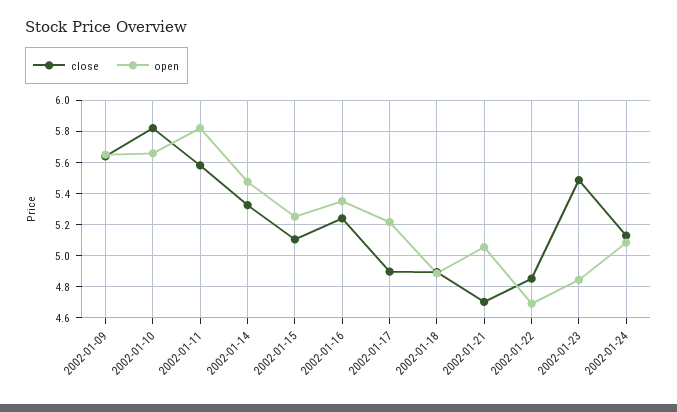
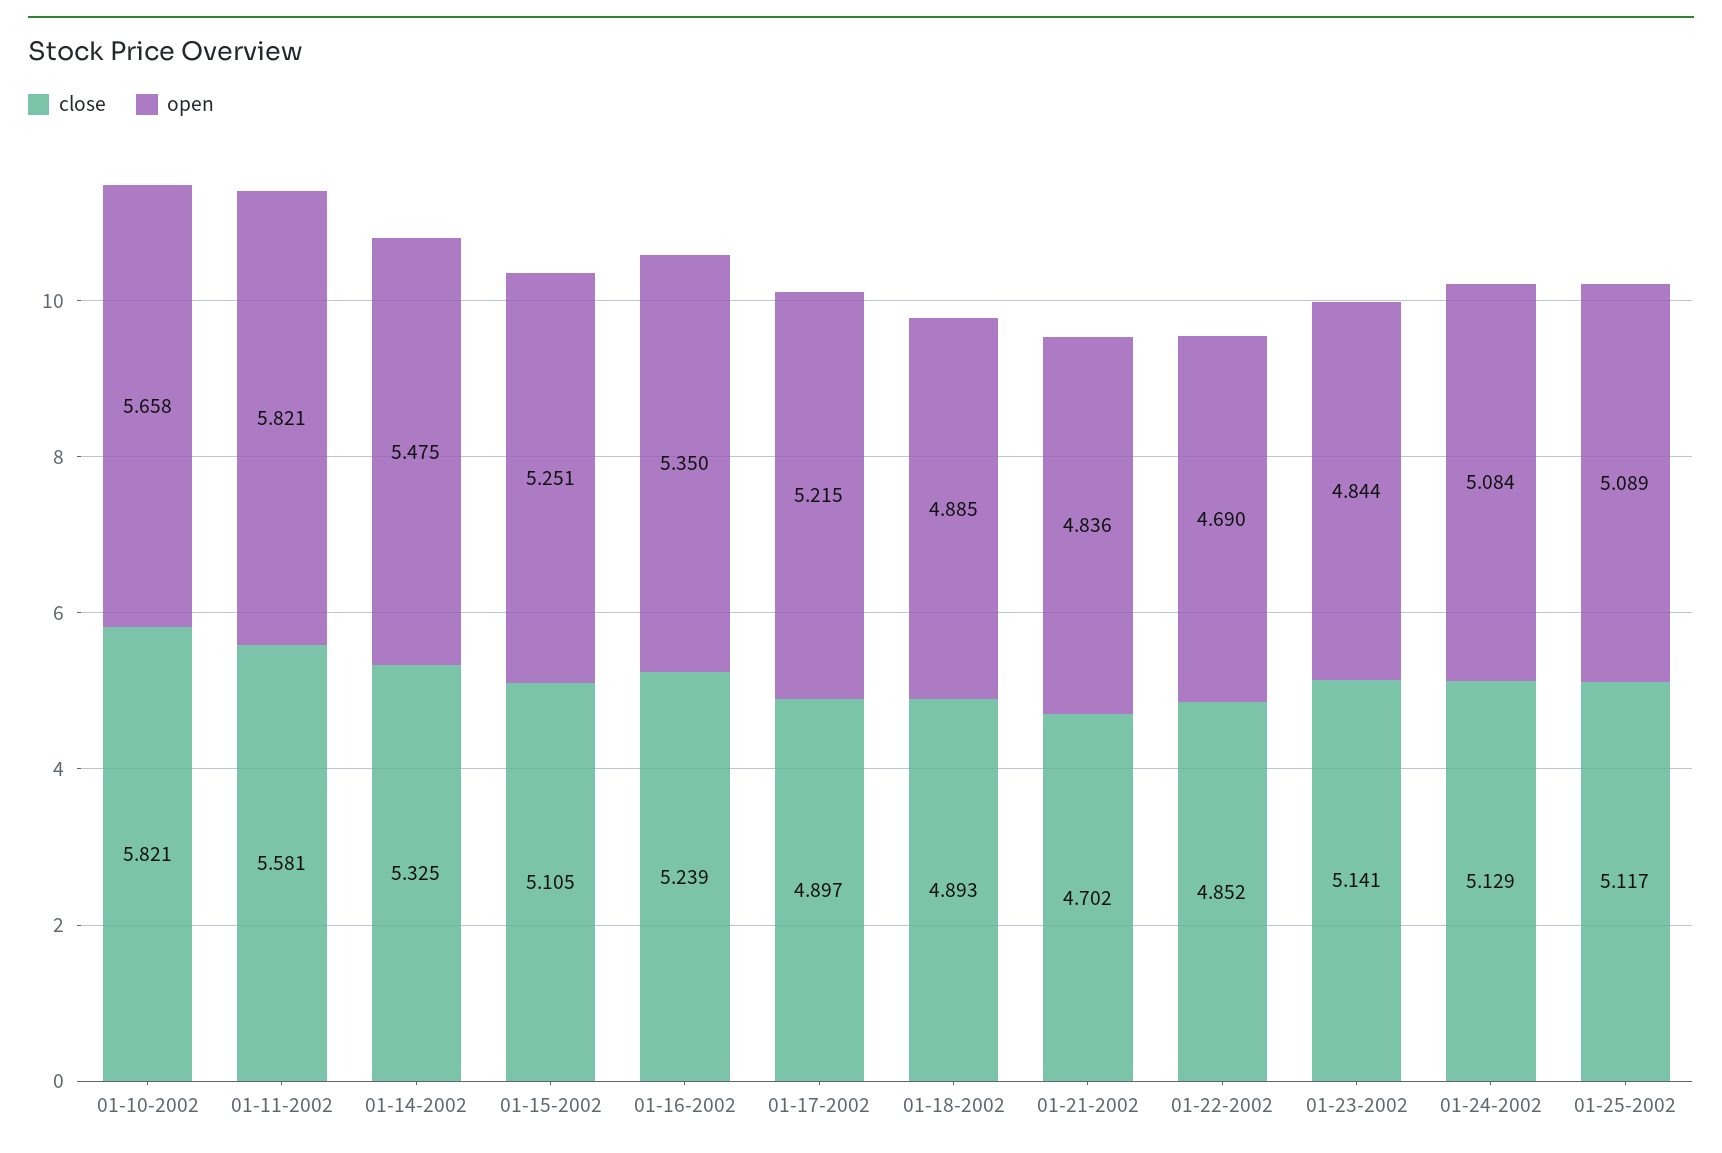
close, 2002-01-09: 5.65 -> none
open, 2002-01-09: 5.65 -> none
open, 2002-01-21: 5.05 -> 4.836
close, 2002-01-23: 5.5 -> 5.141
close, 01-25-2002: none -> 5.117
open, 01-25-2002: none -> 5.089

